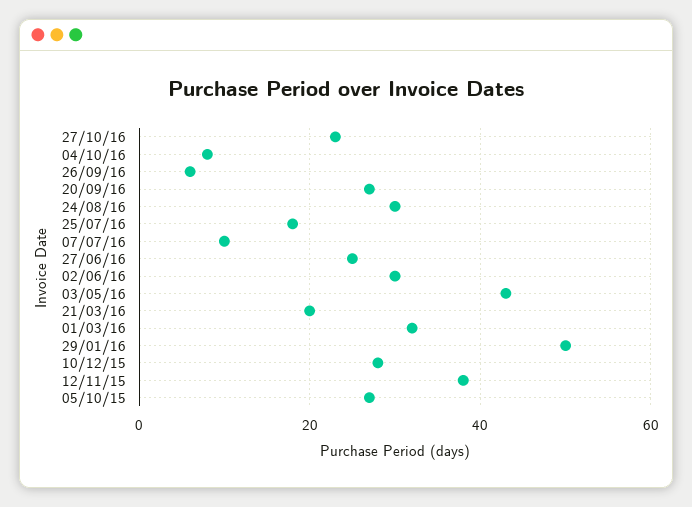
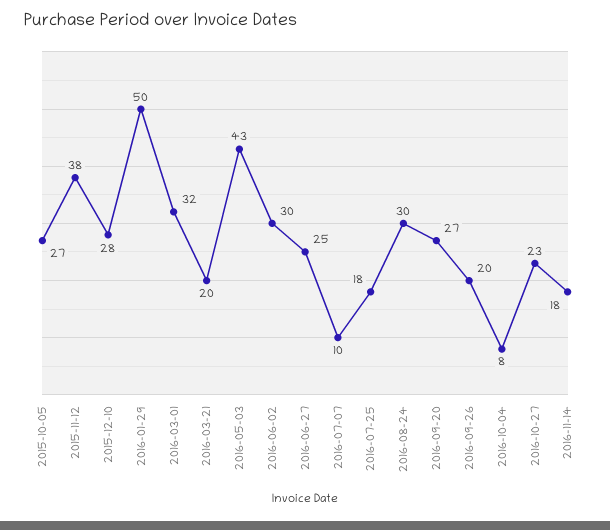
26/09/16: 5 -> 20
2016-11-14: none -> 18

